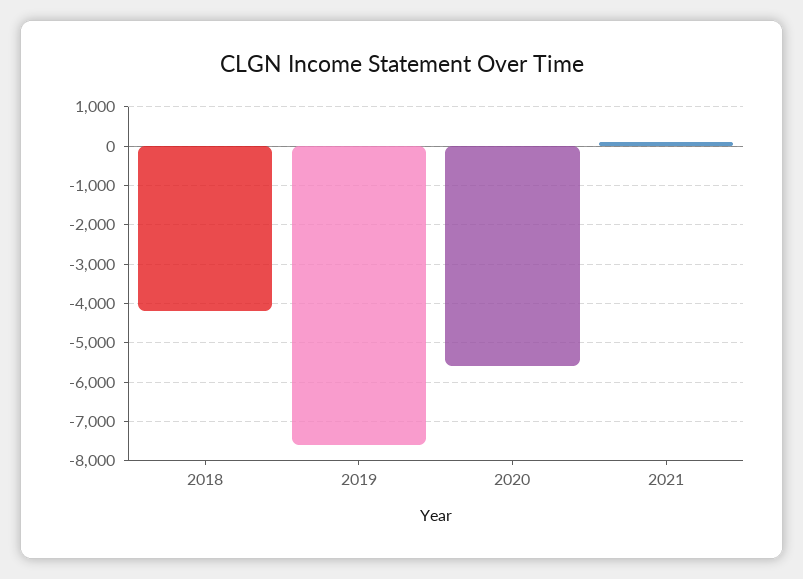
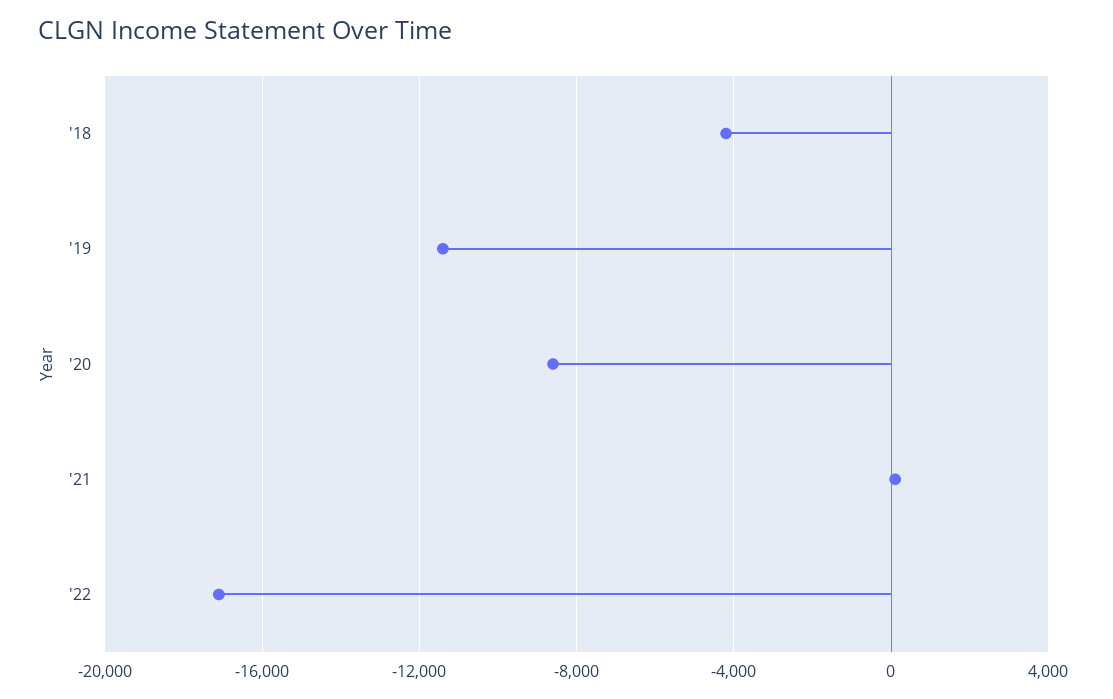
2019: -7600 -> -11500
2020: -5600 -> -8500
'22: none -> -17000

